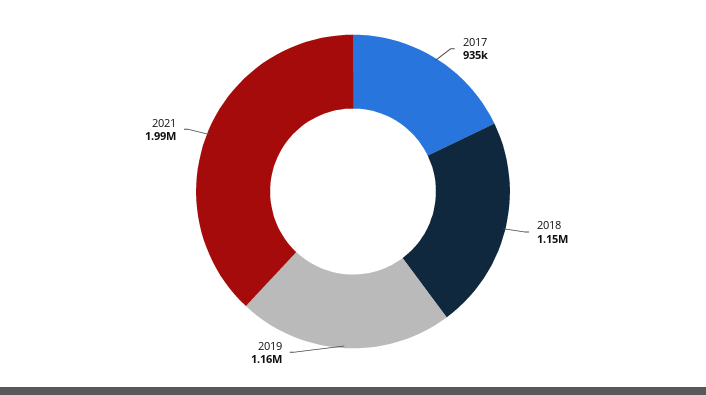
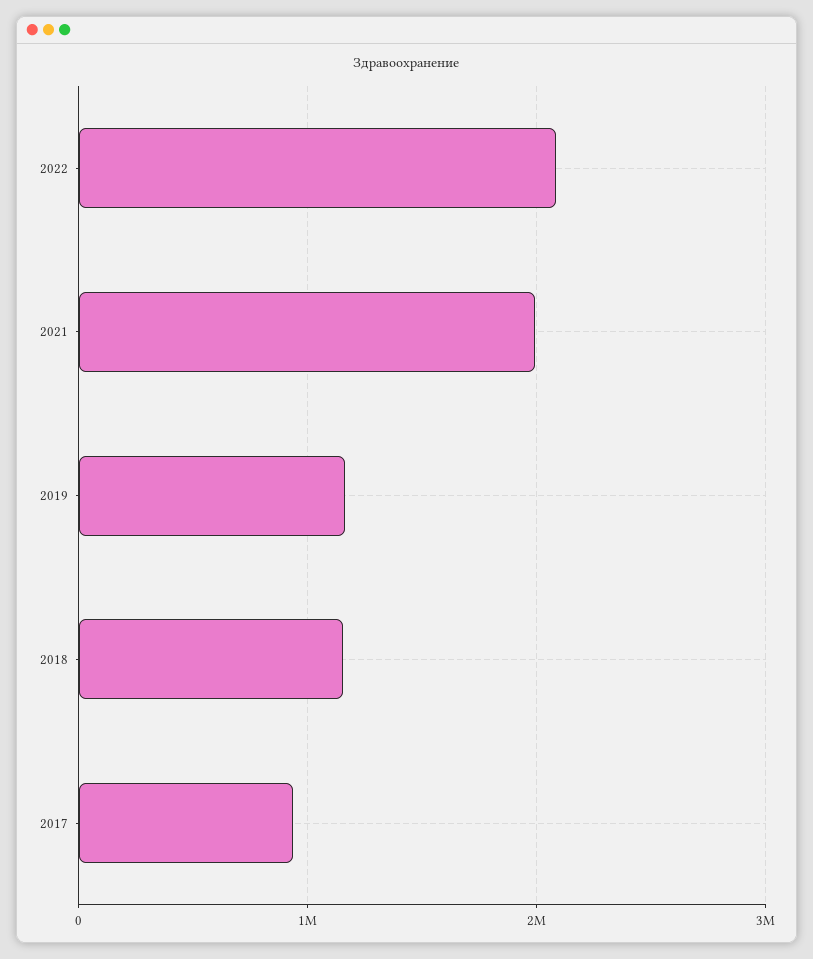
2022: none -> 2100000

